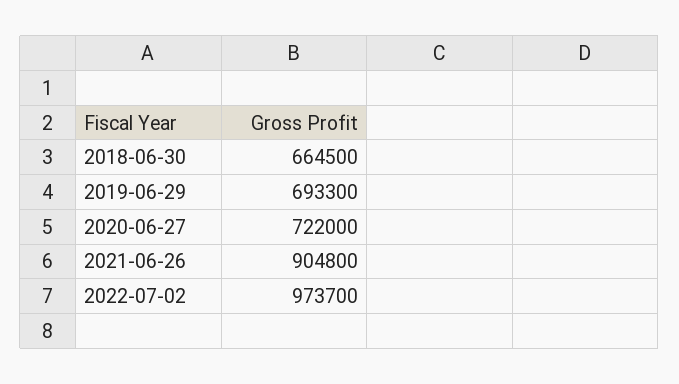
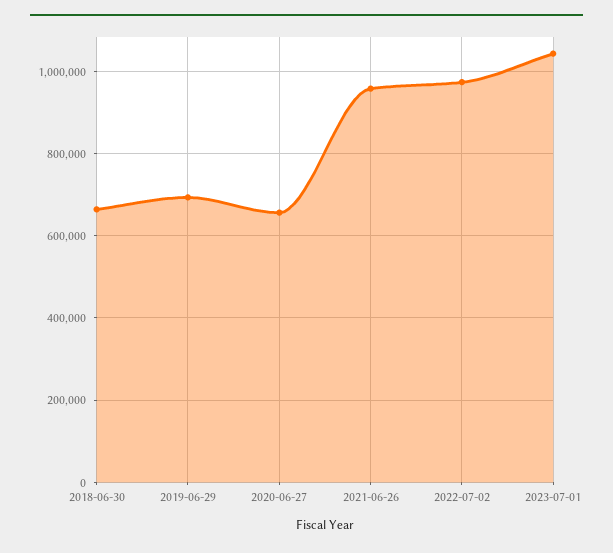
2020-06-27: 722000 -> 660000
2021-06-26: 904800 -> 960000
2023-07-01: none -> 1040000

